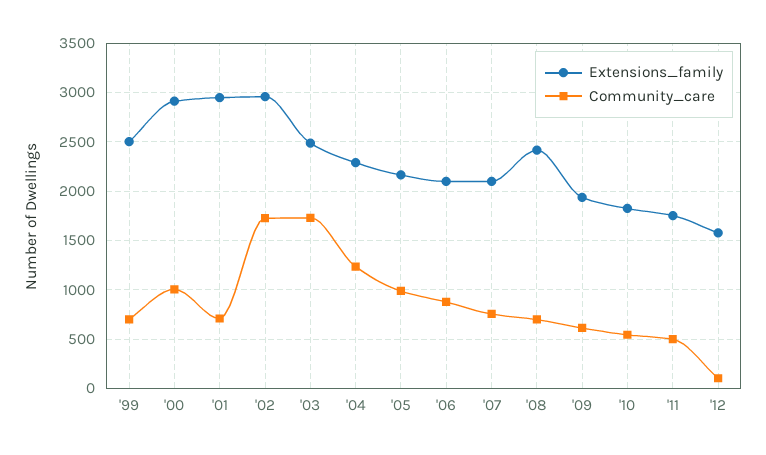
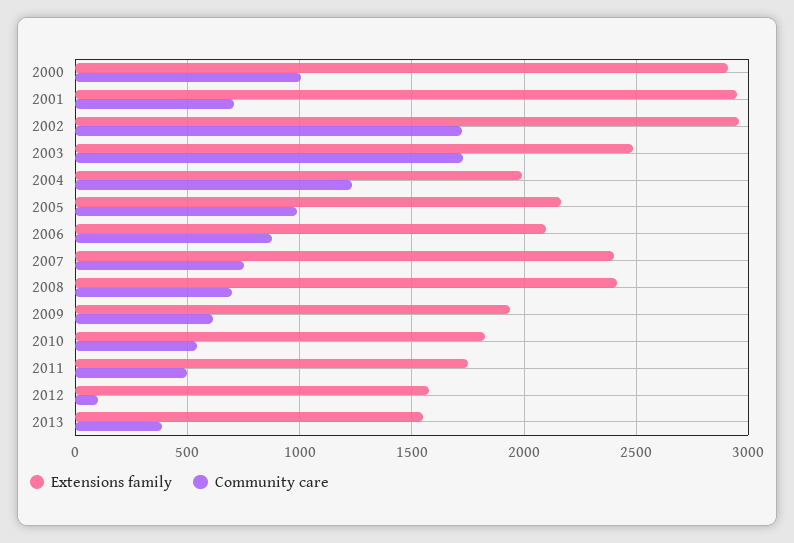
Extensions_family, '99: 2500 -> none
Community_care, '99: 700 -> none
Extensions_family, '04: 2300 -> 2000
Extensions_family, '07: 2100 -> 2400
Extensions_family, 2013: none -> 1550
Community_care, 2013: none -> 400

